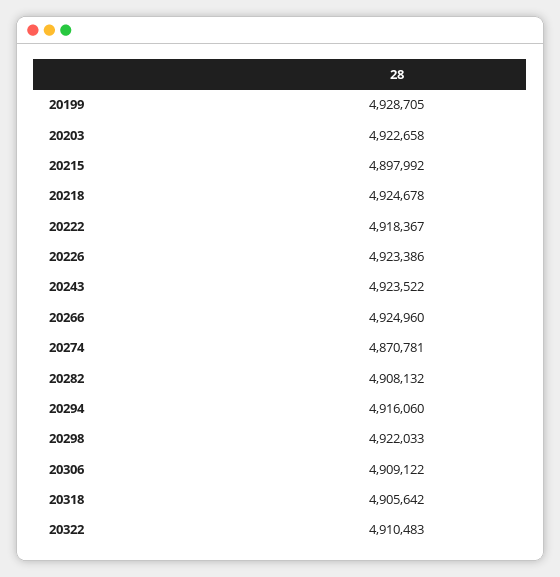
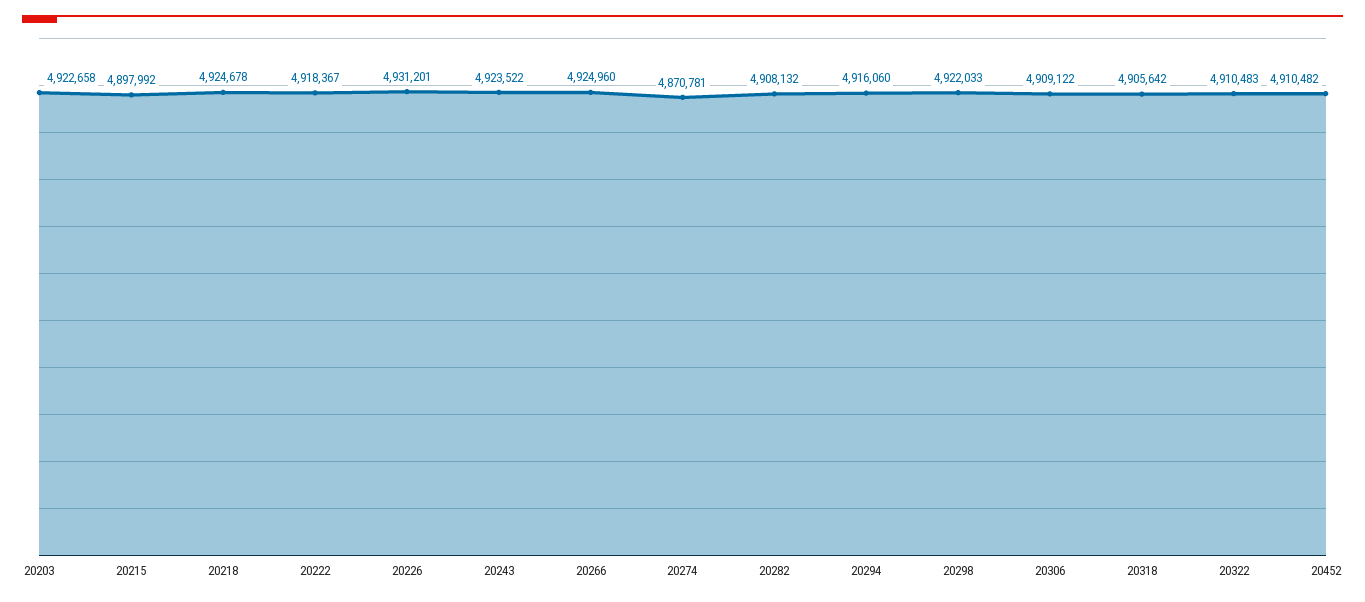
20199: 4928705 -> none
20226: 4923386 -> 4931201
20452: none -> 4910482

